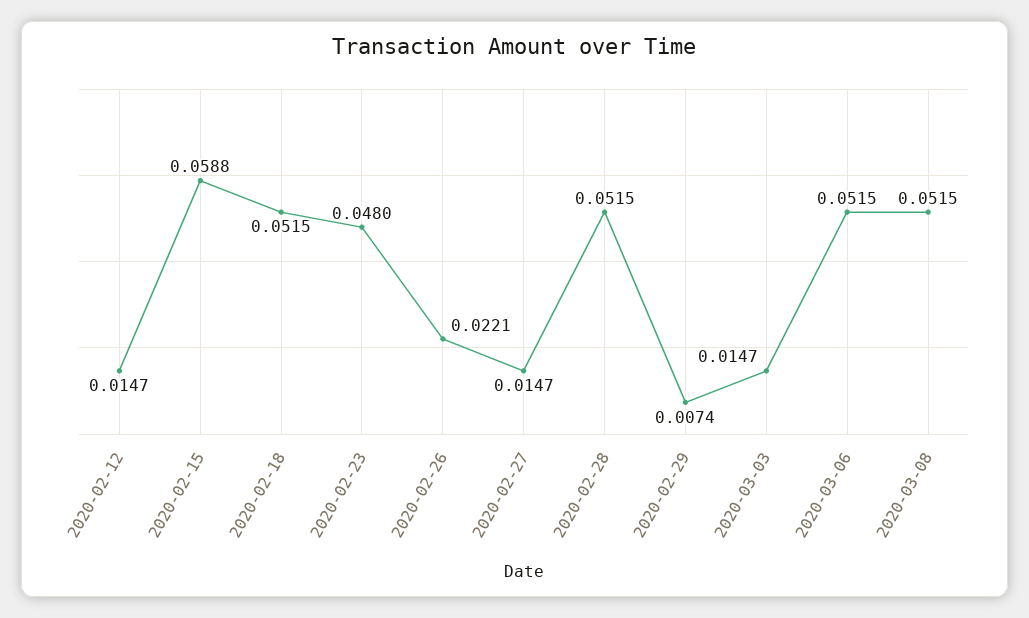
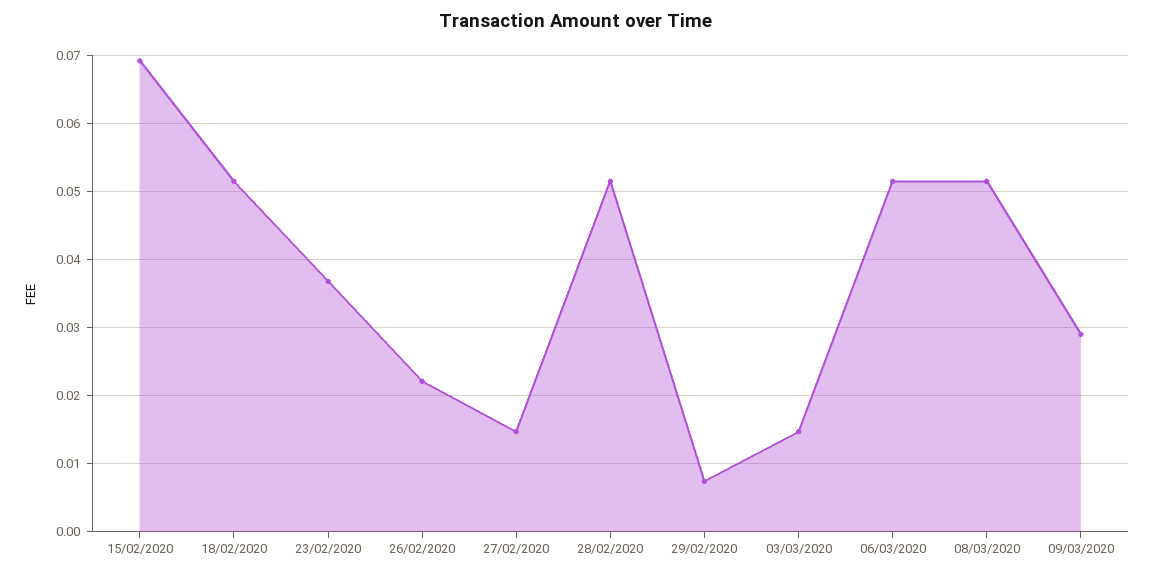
2020-02-12: 0.0147 -> none
2020-02-15: 0.0588 -> 0.069
2020-02-23: 0.048 -> 0.037
09/03/2020: none -> 0.029

